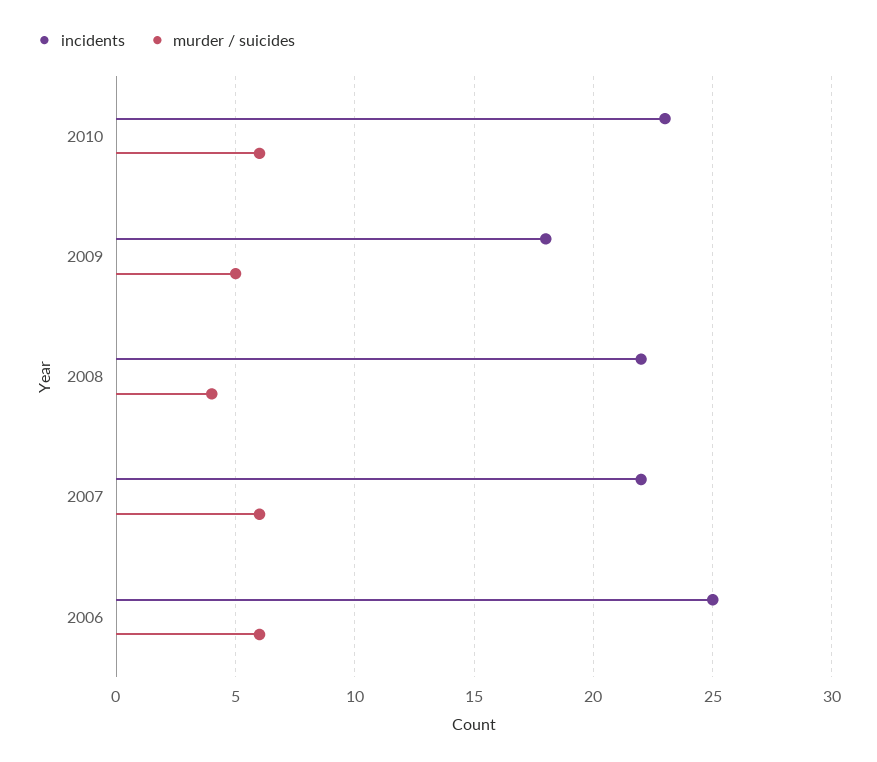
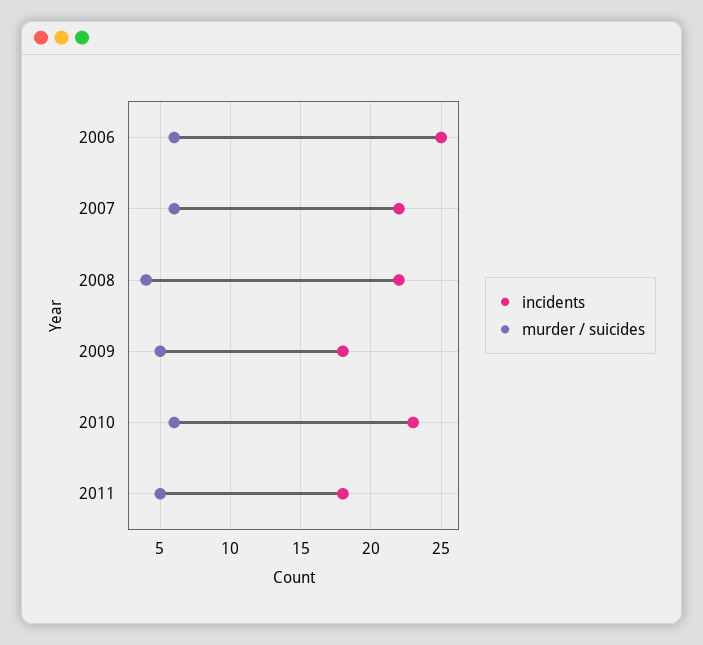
incidents, 2011: none -> 18
murder / suicides, 2011: none -> 5

